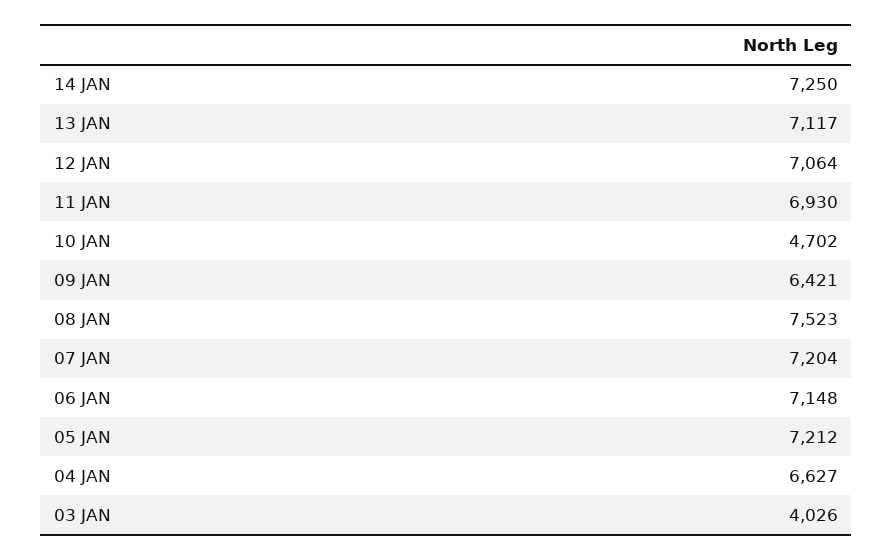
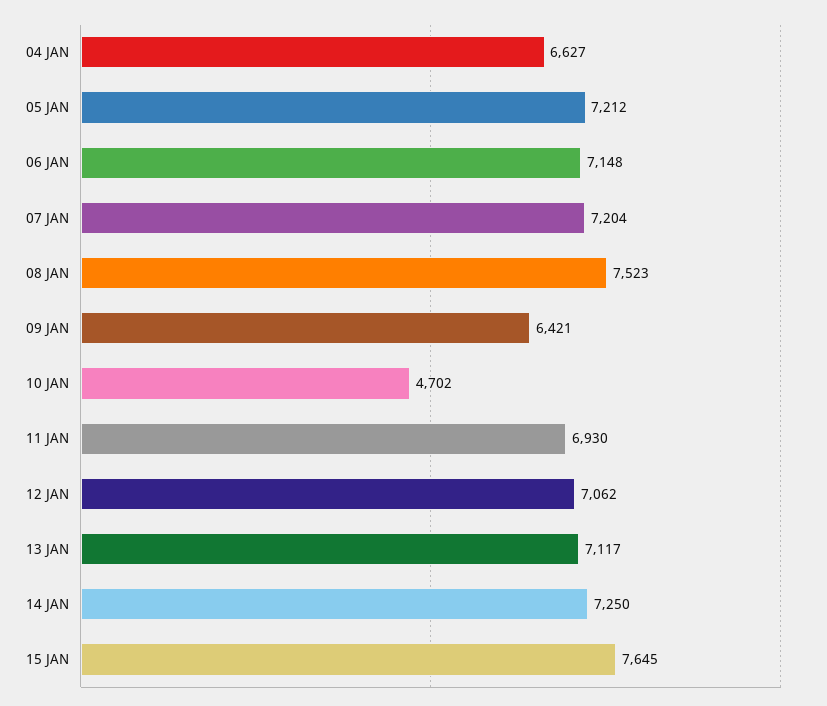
12 JAN: 7064 -> 7062
03 JAN: 4026 -> none
15 JAN: none -> 7645

